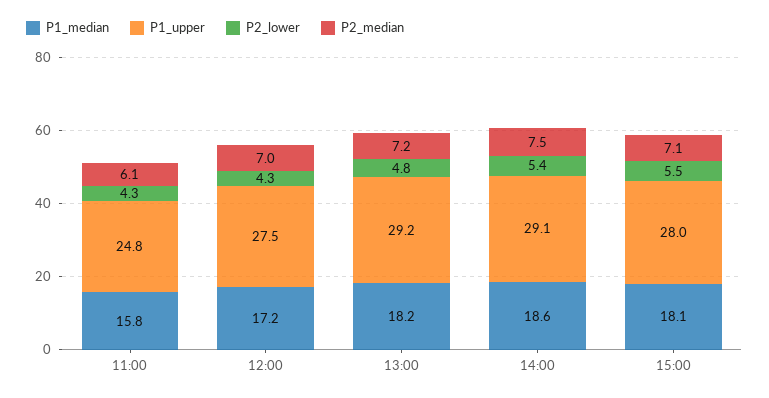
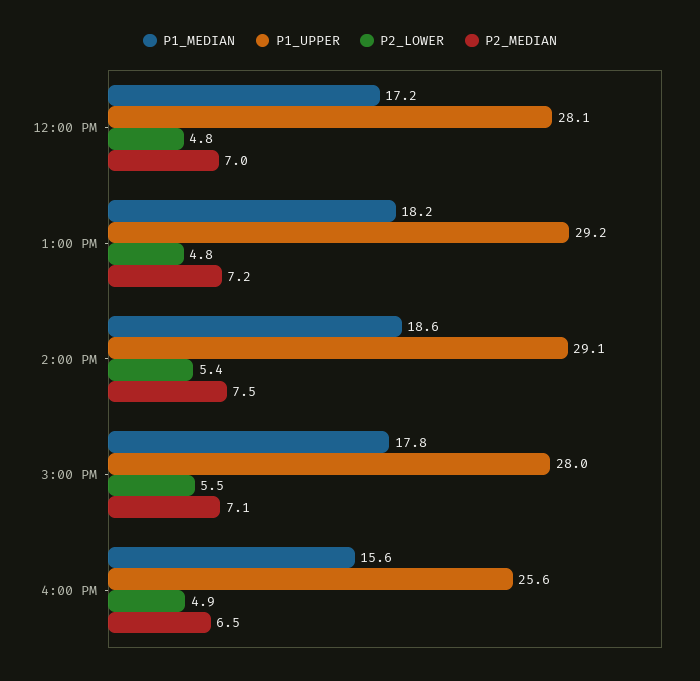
P1_median, 11:00: 15.8 -> none
P1_upper, 11:00: 24.8 -> none
P2_lower, 11:00: 4.3 -> none
P2_median, 11:00: 6.1 -> none
P1_upper, 12:00: 27.5 -> 28.1
P2_lower, 12:00: 4.3 -> 4.8
P1_median, 15:00: 18.1 -> 17.8
P1_median, 4:00 PM: none -> 15.6
P1_upper, 4:00 PM: none -> 25.6
P2_lower, 4:00 PM: none -> 4.9
P2_median, 4:00 PM: none -> 6.5

